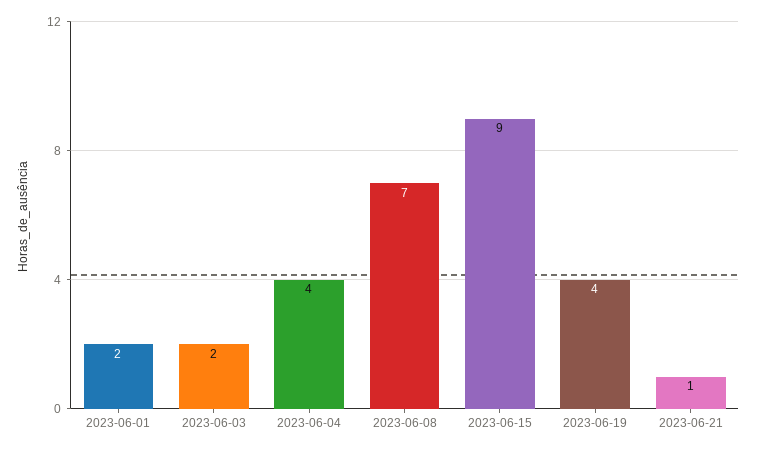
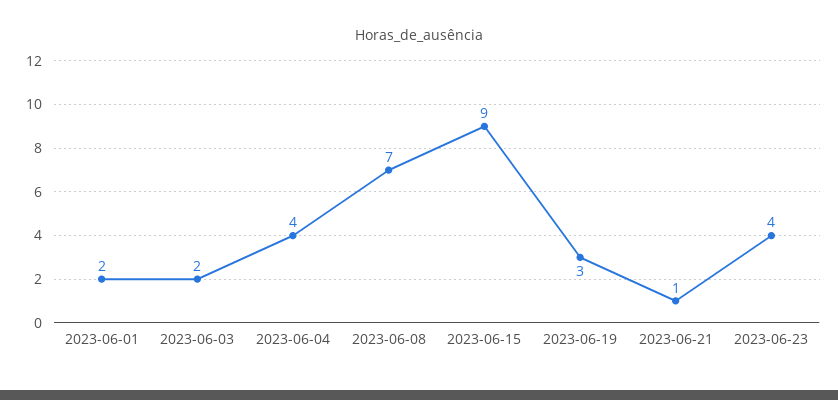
2023-06-19: 4 -> 3
2023-06-23: none -> 4

